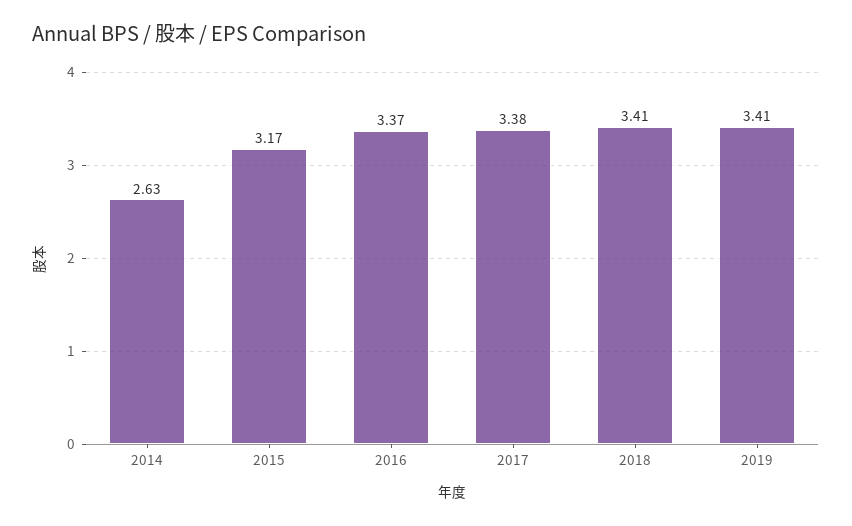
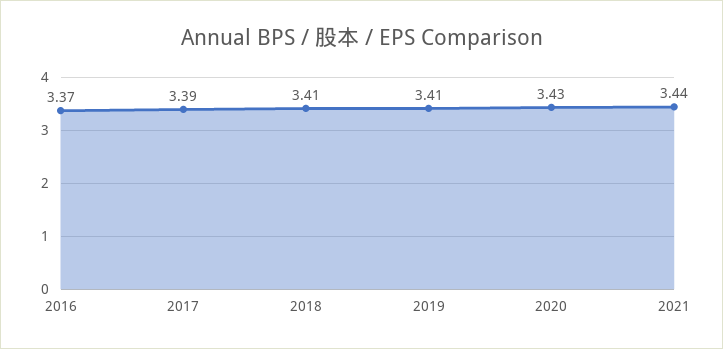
2014: 2.63 -> none
2015: 3.17 -> none
2017: 3.38 -> 3.39
2020: none -> 3.43
2021: none -> 3.44

